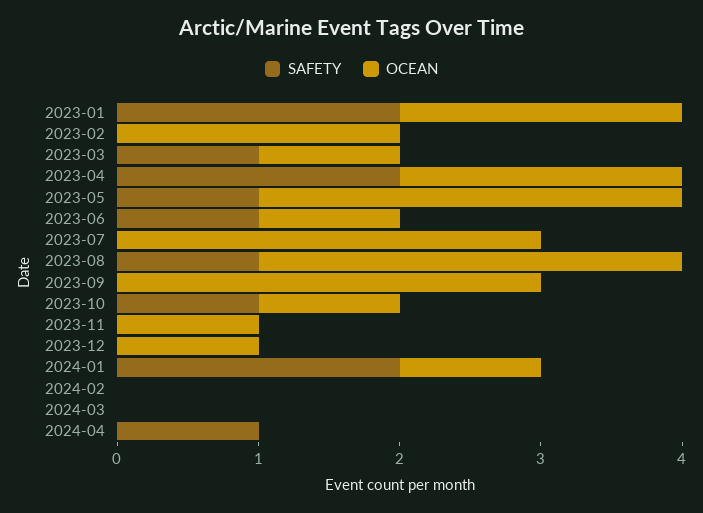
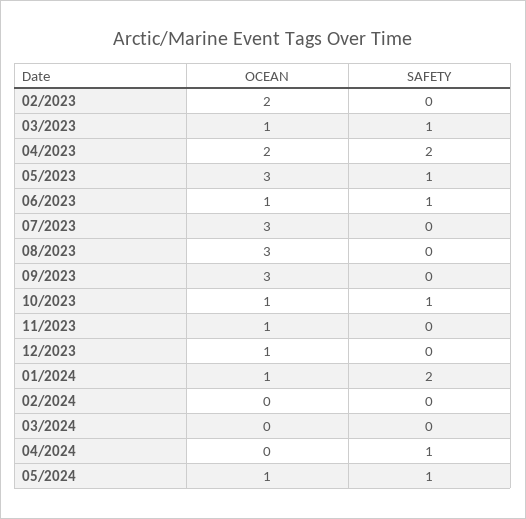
SAFETY, 2023-01: 2 -> none
OCEAN, 2023-01: 2 -> none
SAFETY, 2023-08: 1 -> 0
OCEAN, 05/2024: none -> 1
SAFETY, 05/2024: none -> 1

